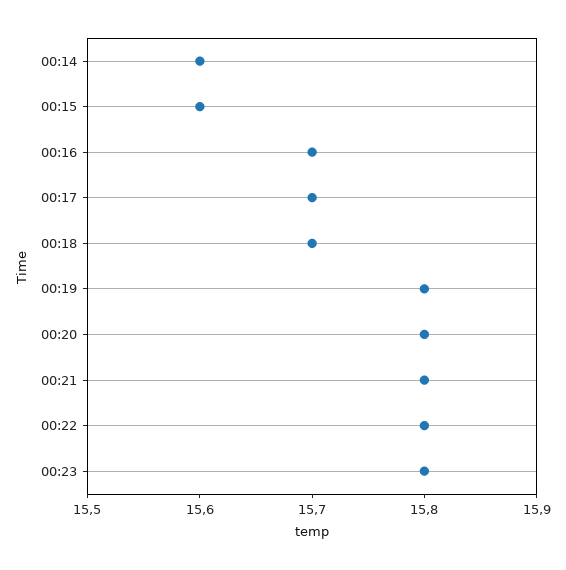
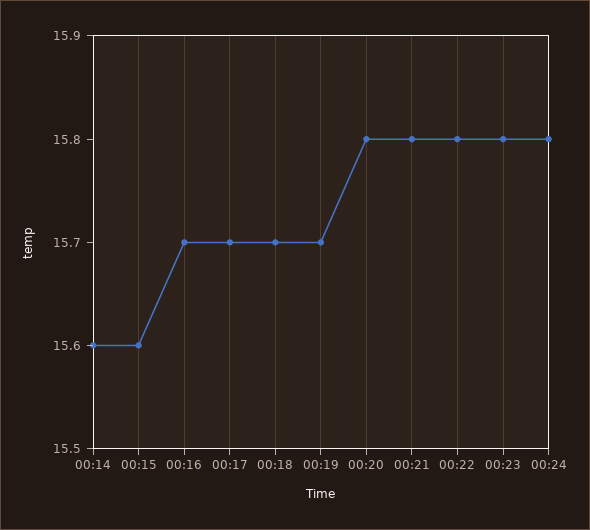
00:19: 15.8 -> 15.7
00:24: none -> 15.8

